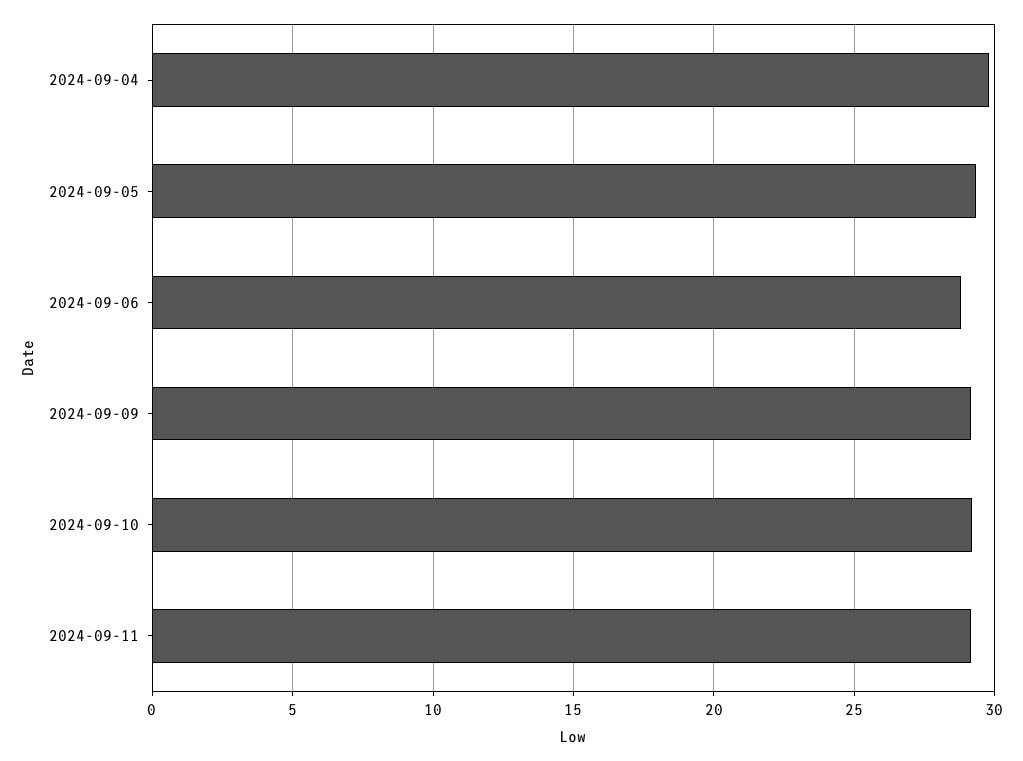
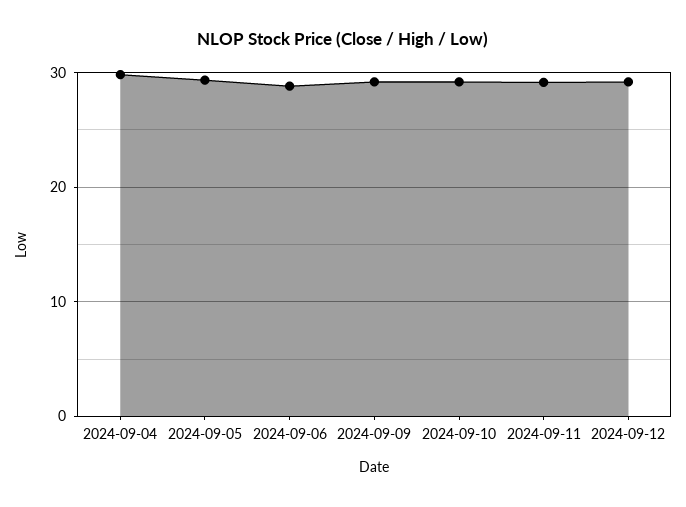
2024-09-12: none -> 29

